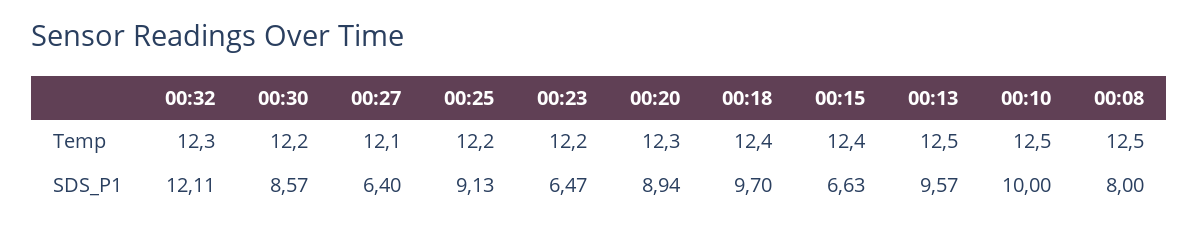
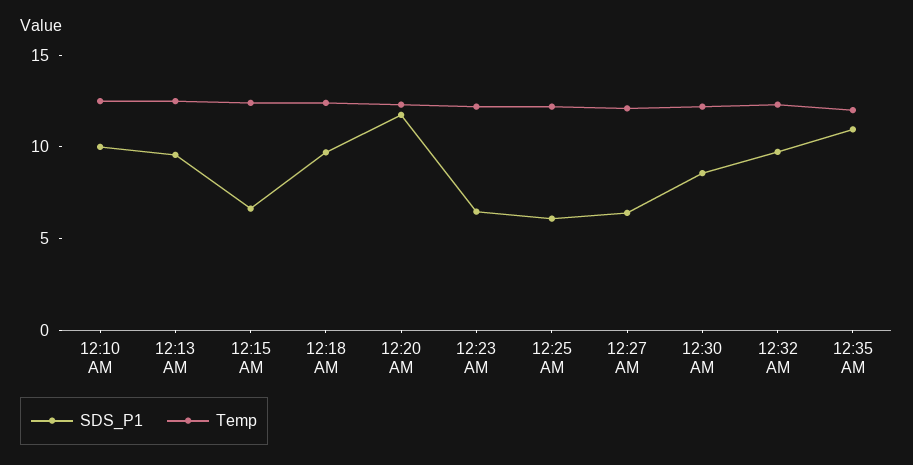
Temp, 00:08: 12.5 -> none
SDS_P1, 00:32: 12.11 -> 10
SDS_P1, 00:25: 9.13 -> 6
SDS_P1, 00:20: 8.94 -> 12
SDS_P1, 00:08: 8 -> none
SDS_P1, 12:35 AM: none -> 11
Temp, 12:35 AM: none -> 12

